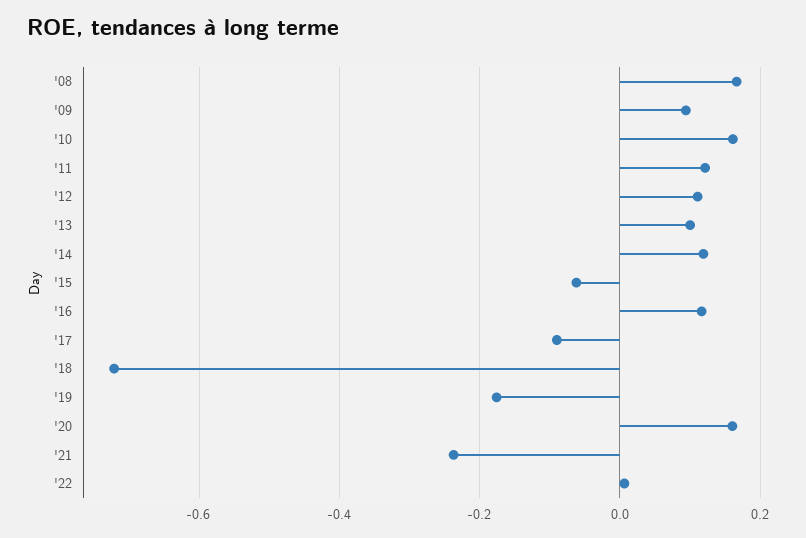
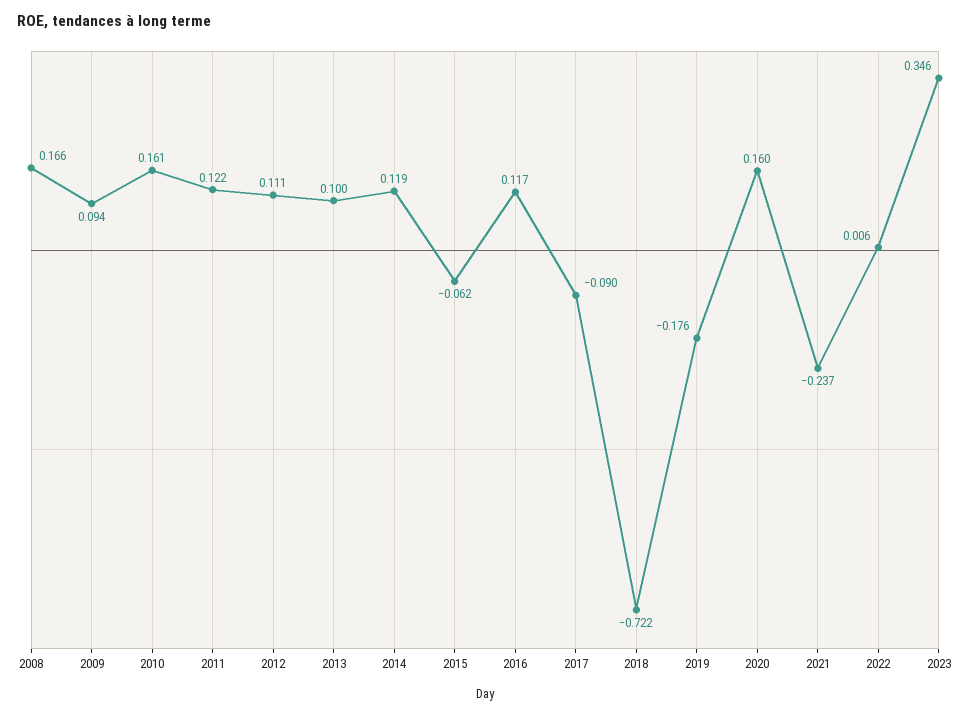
2023: none -> 0.346

